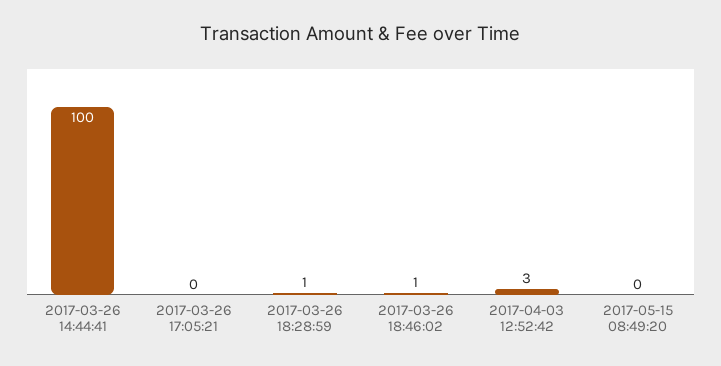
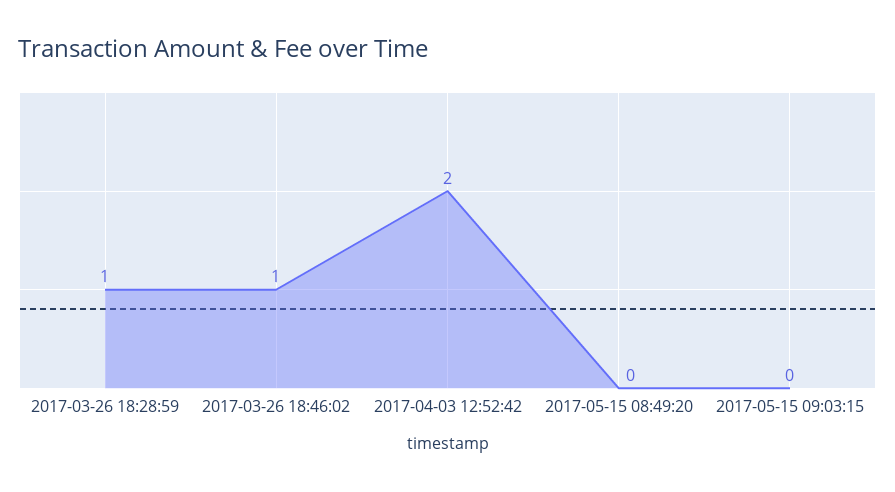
2017-03-26 14:44:41: 100 -> none
2017-03-26 17:05:21: 0 -> none
2017-04-03 12:52:42: 3 -> 2
2017-05-15 09:03:15: none -> 0

